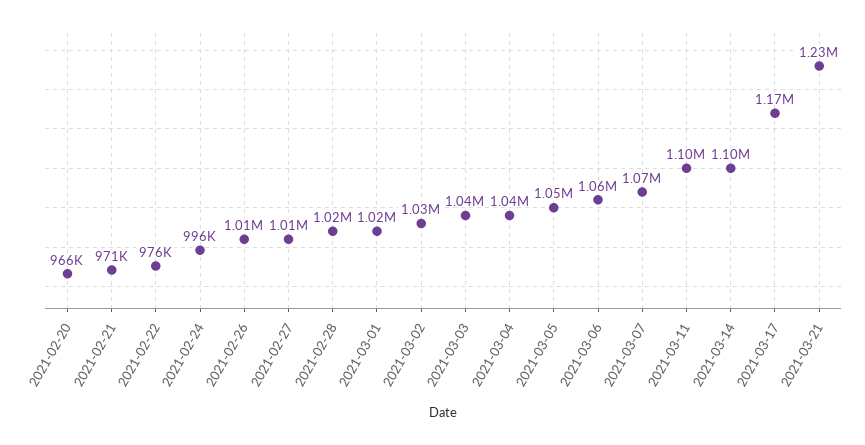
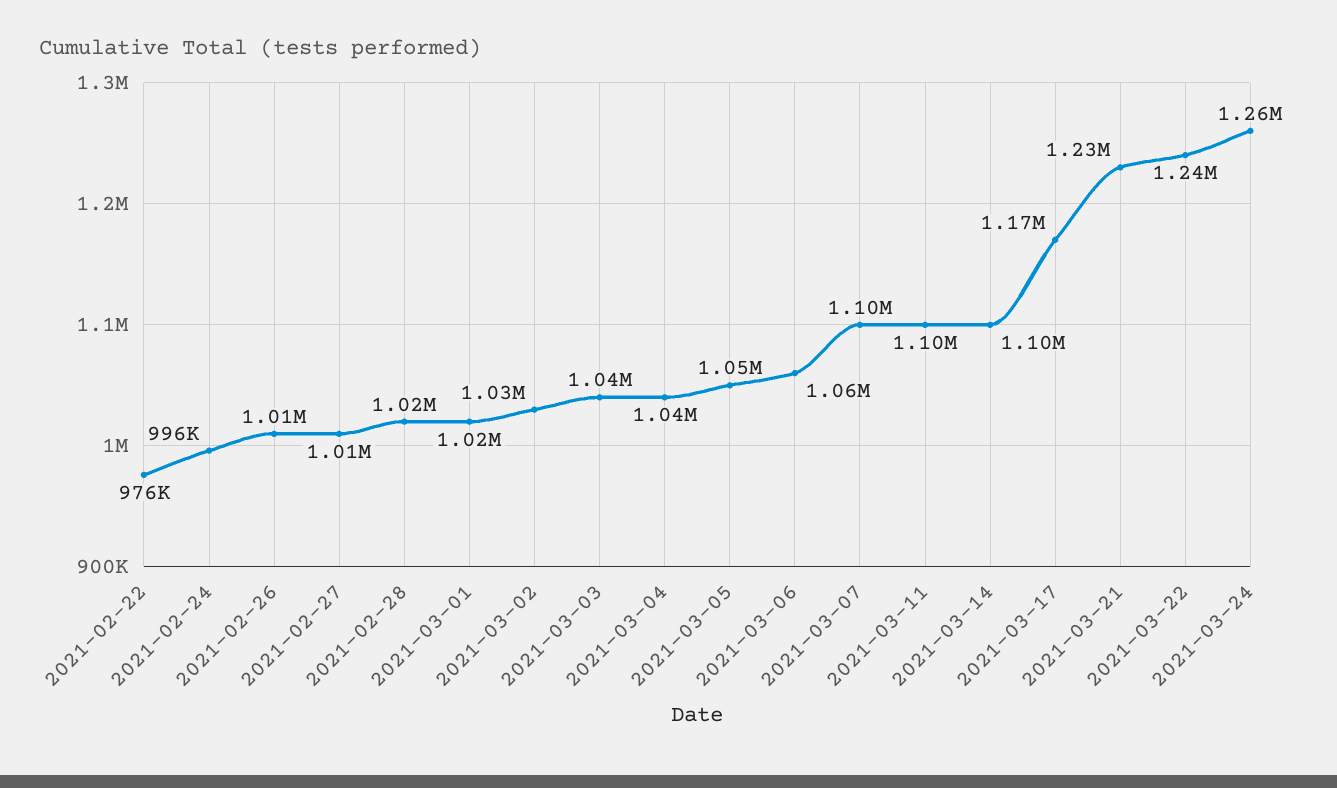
2021-02-20: 966000 -> none
2021-02-21: 971000 -> none
2021-03-07: 1070000 -> 1100000
2021-03-22: none -> 1240000
2021-03-24: none -> 1260000

